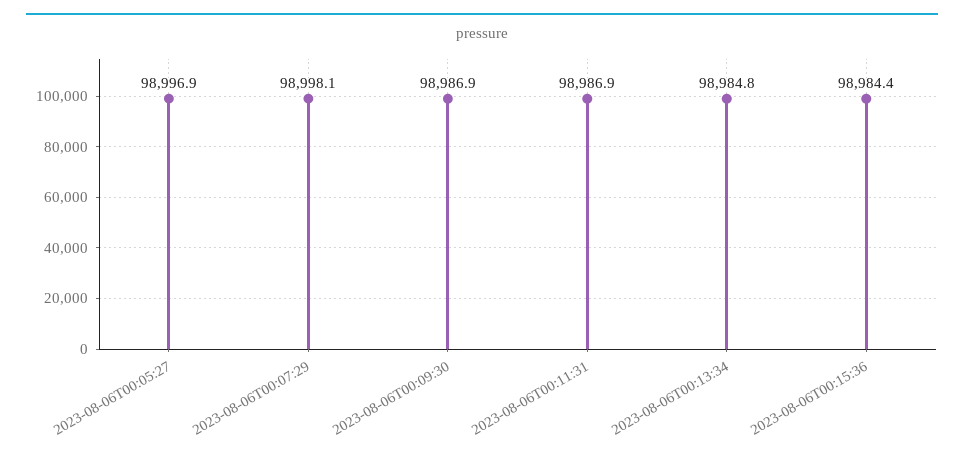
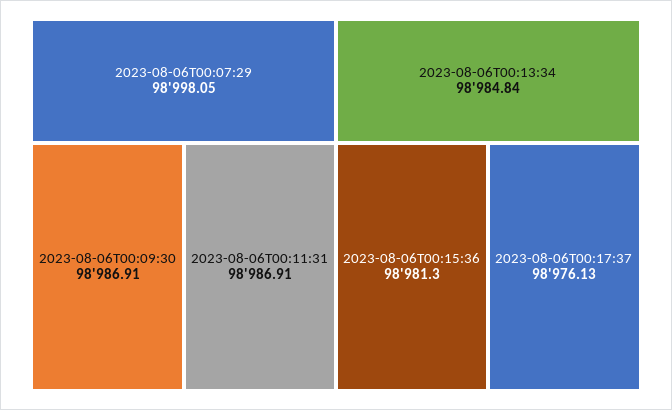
2023-08-06T00:05:27: 98996.9 -> none
2023-08-06T00:15:36: 98984.4 -> 98981.3
2023-08-06T00:17:37: none -> 98976.13

